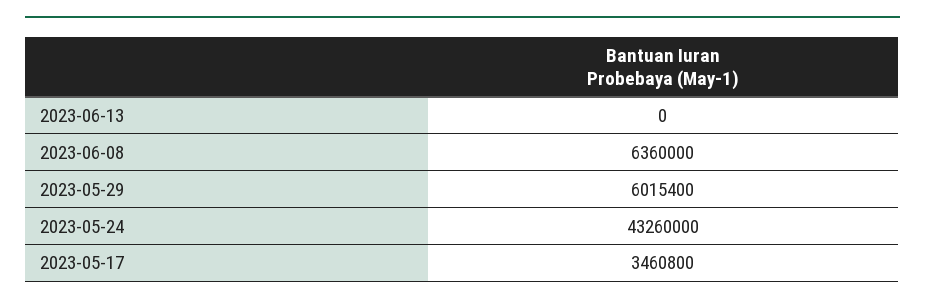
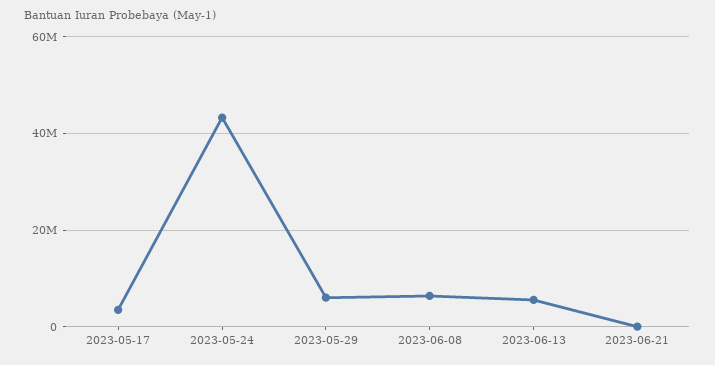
2023-06-13: 0 -> 6000000
2023-06-21: none -> 0

